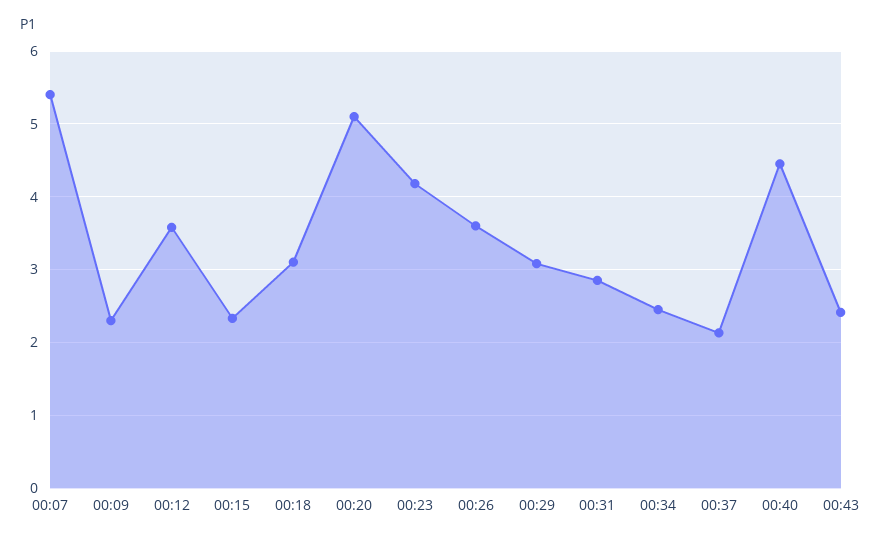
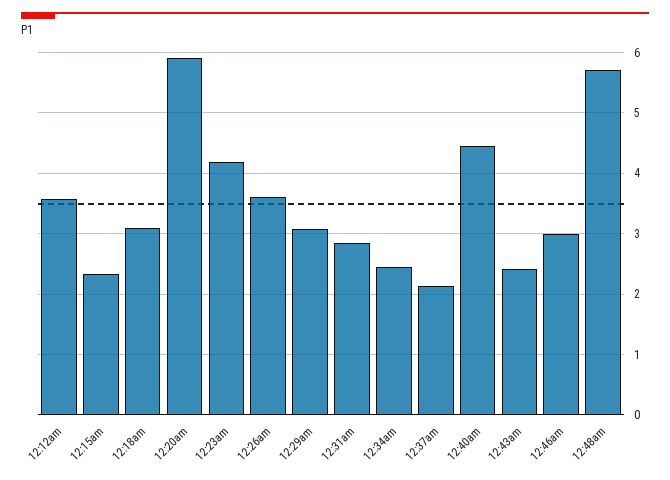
00:07: 5.4 -> none
00:09: 2.3 -> none
00:20: 5.1 -> 5.9
12:46am: none -> 3
12:48am: none -> 5.7

